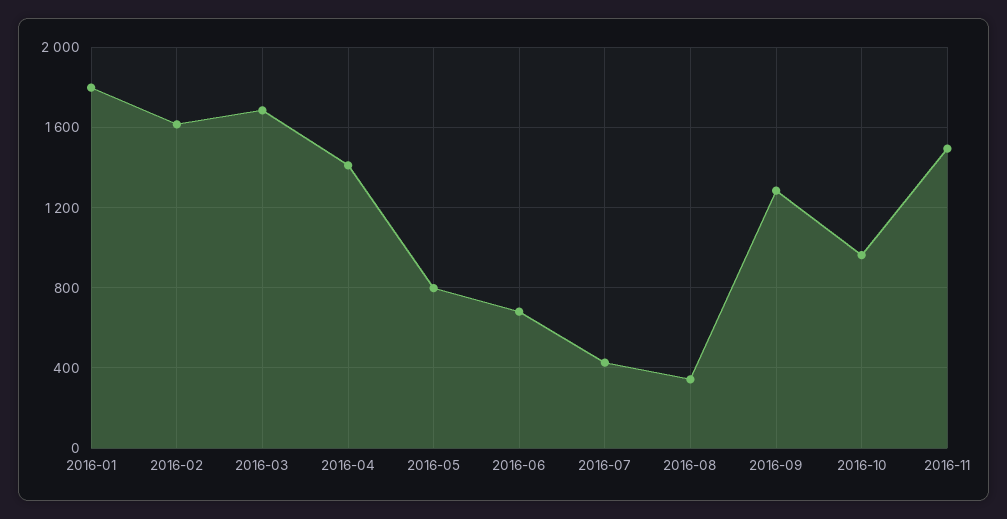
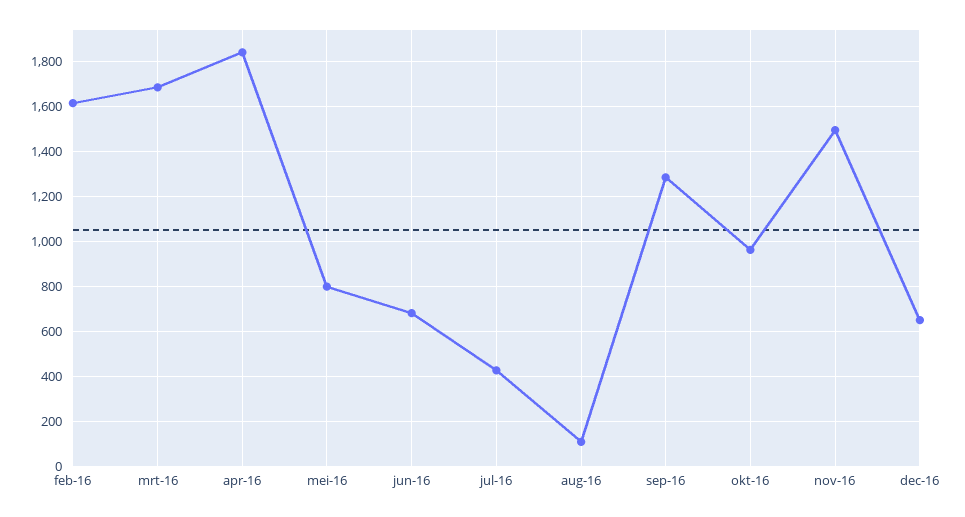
2016-01: 1800 -> none
2016-04: 1400 -> 1850
2016-08: 350 -> 100
dec-16: none -> 650

